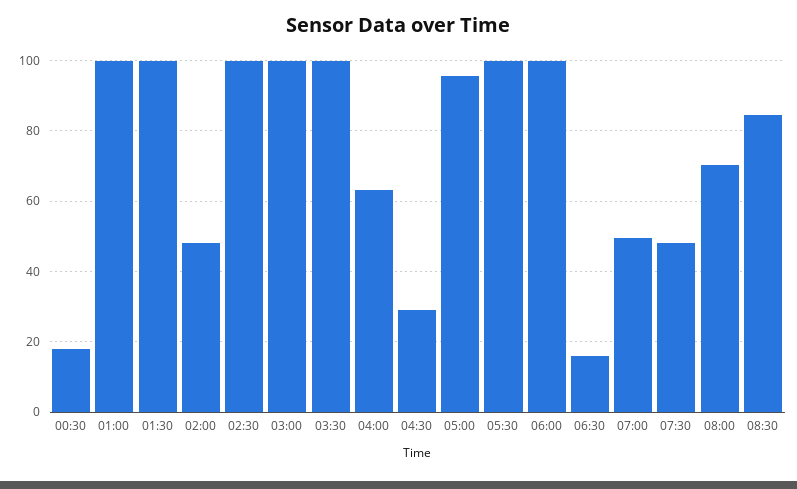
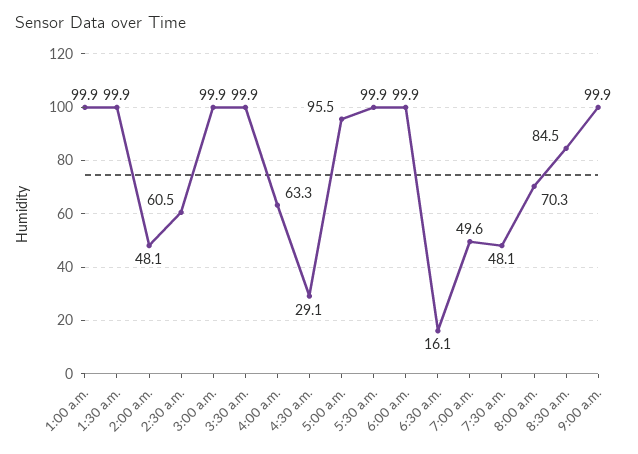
00:30: 18 -> none
02:30: 100 -> 60.5
9:00 a.m.: none -> 99.9

